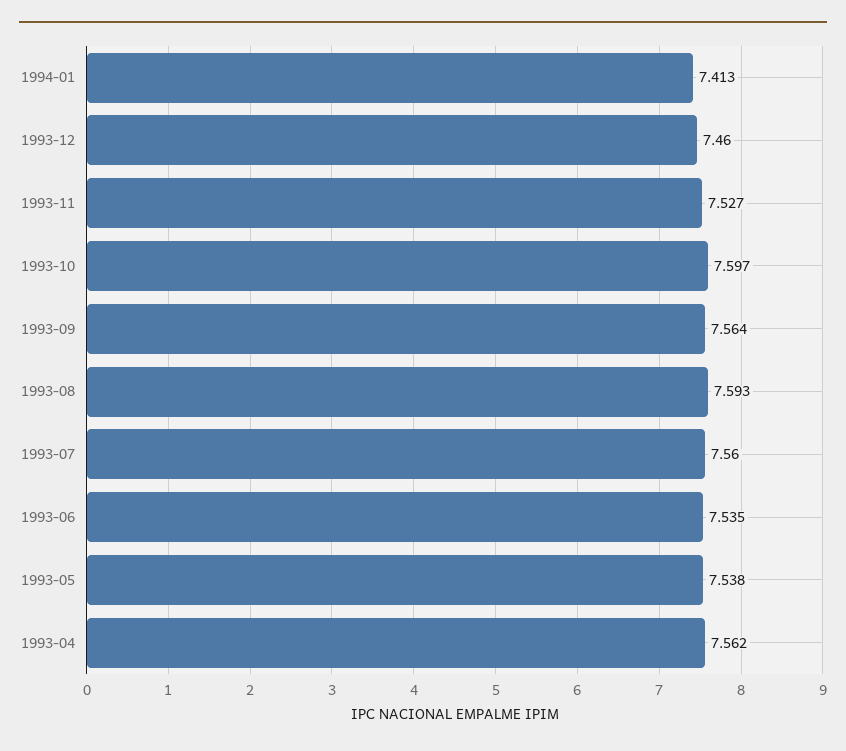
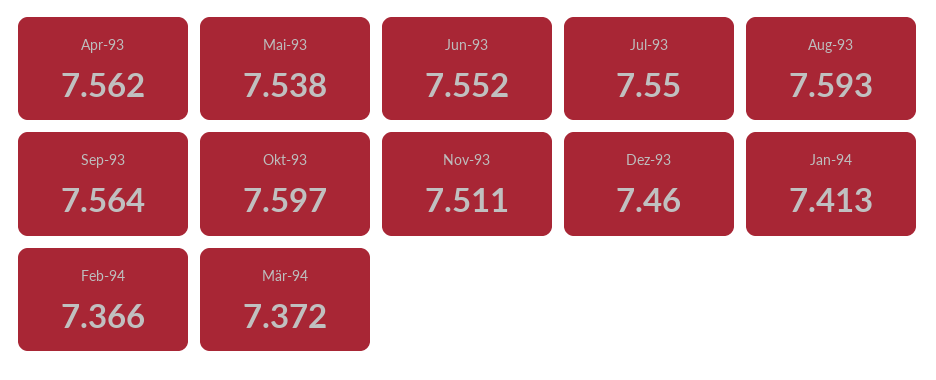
1993-11: 7.527 -> 7.511
1993-07: 7.56 -> 7.55
1993-06: 7.535 -> 7.552
Feb-94: none -> 7.366
Mär-94: none -> 7.372

